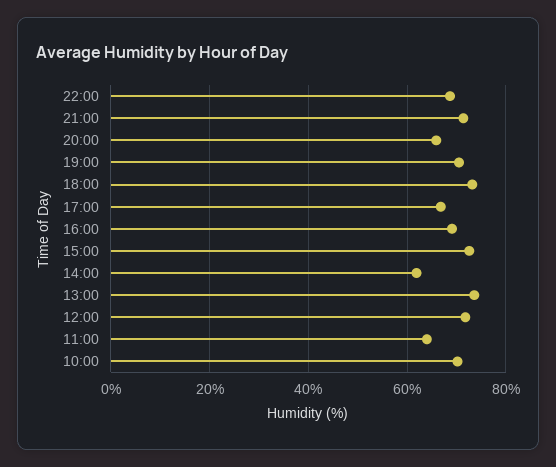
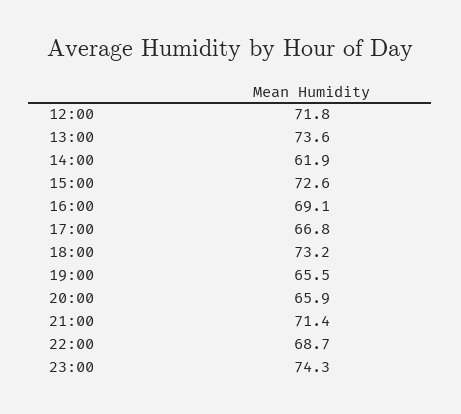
19:00: 70 -> 65.5
11:00: 64 -> none
10:00: 70 -> none
23:00: none -> 74.3

